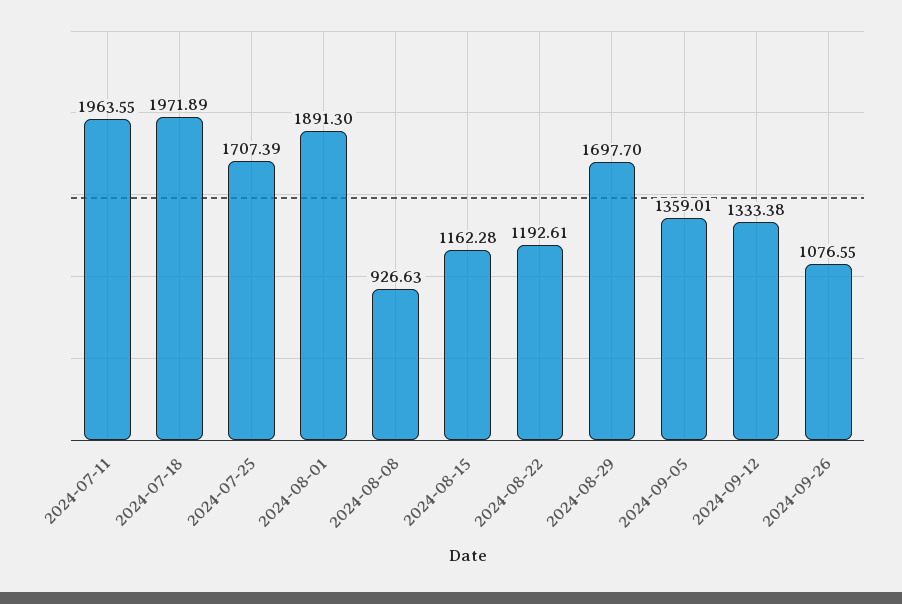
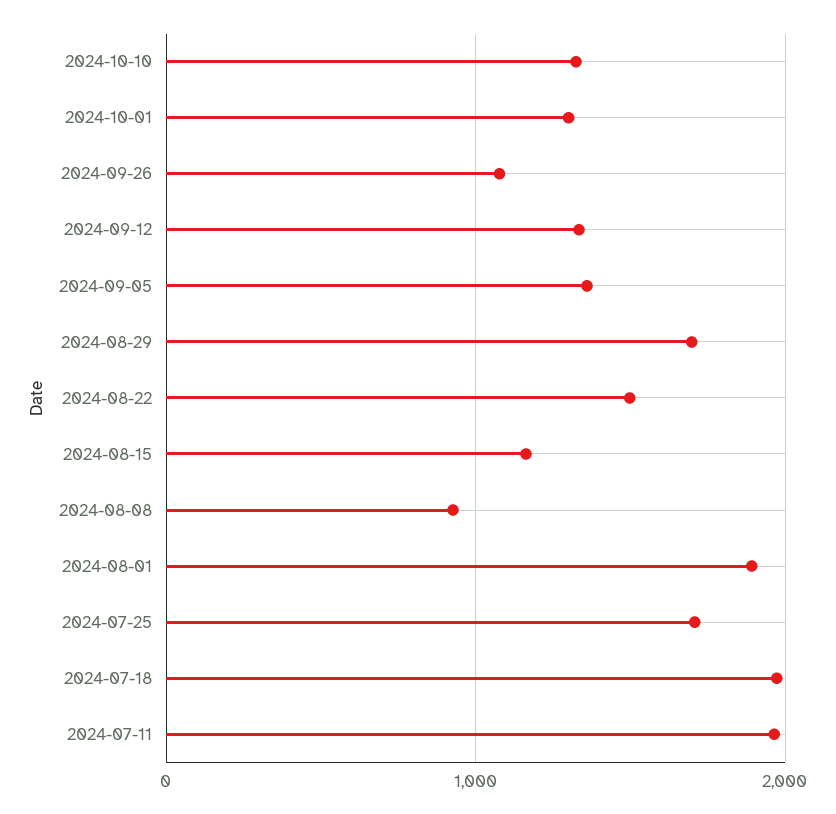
2024-08-22: 1192.61 -> 1500
2024-10-10: none -> 1300
2024-10-01: none -> 1300

